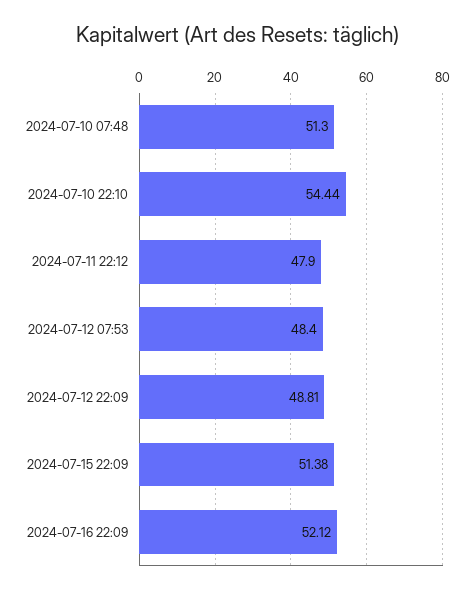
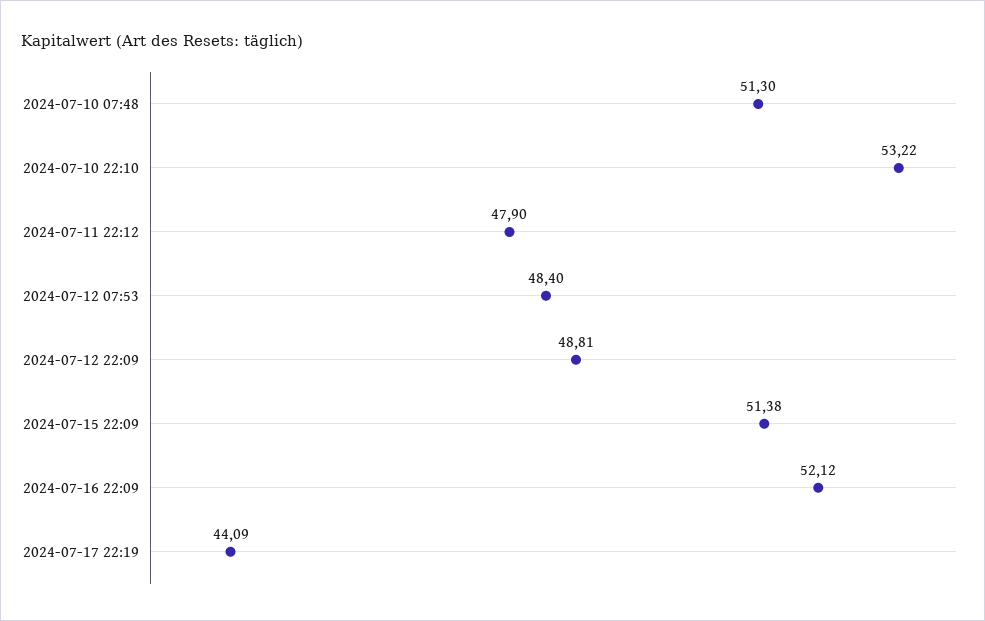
2024-07-10 22:10: 54.44 -> 53.22
2024-07-17 22:19: none -> 44.09

